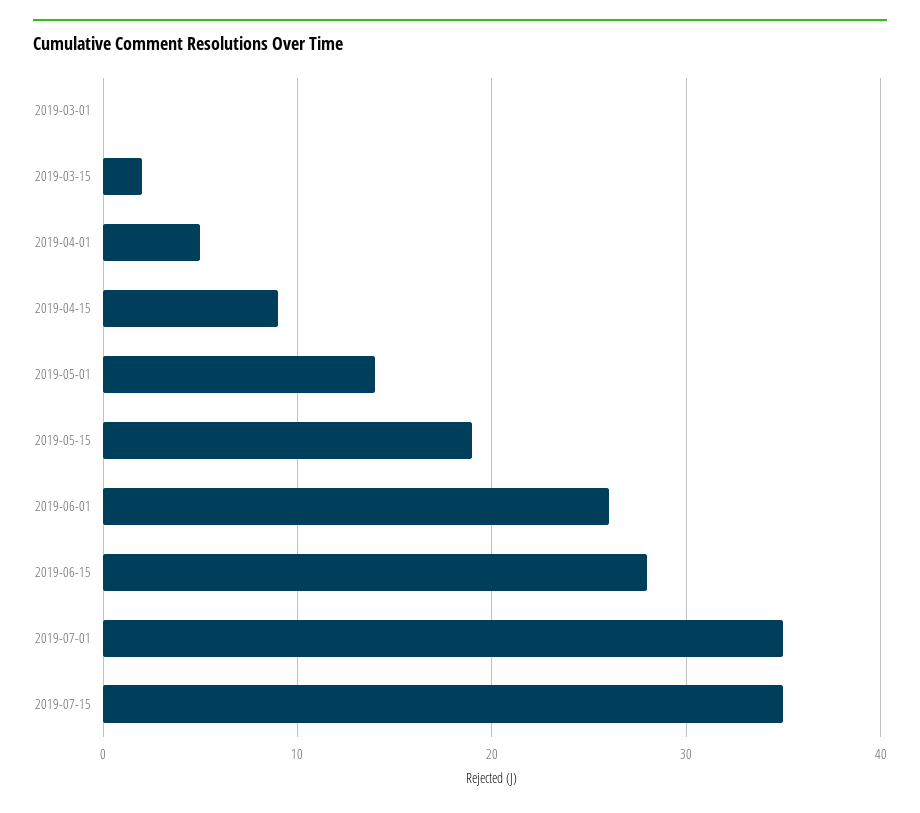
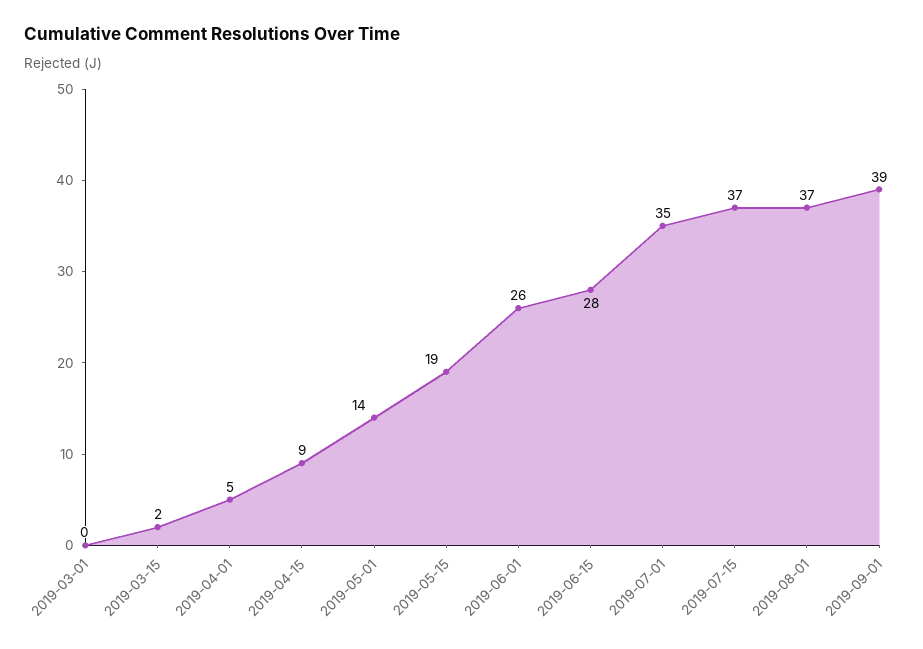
2019-07-15: 35 -> 37
2019-08-01: none -> 37
2019-09-01: none -> 39

